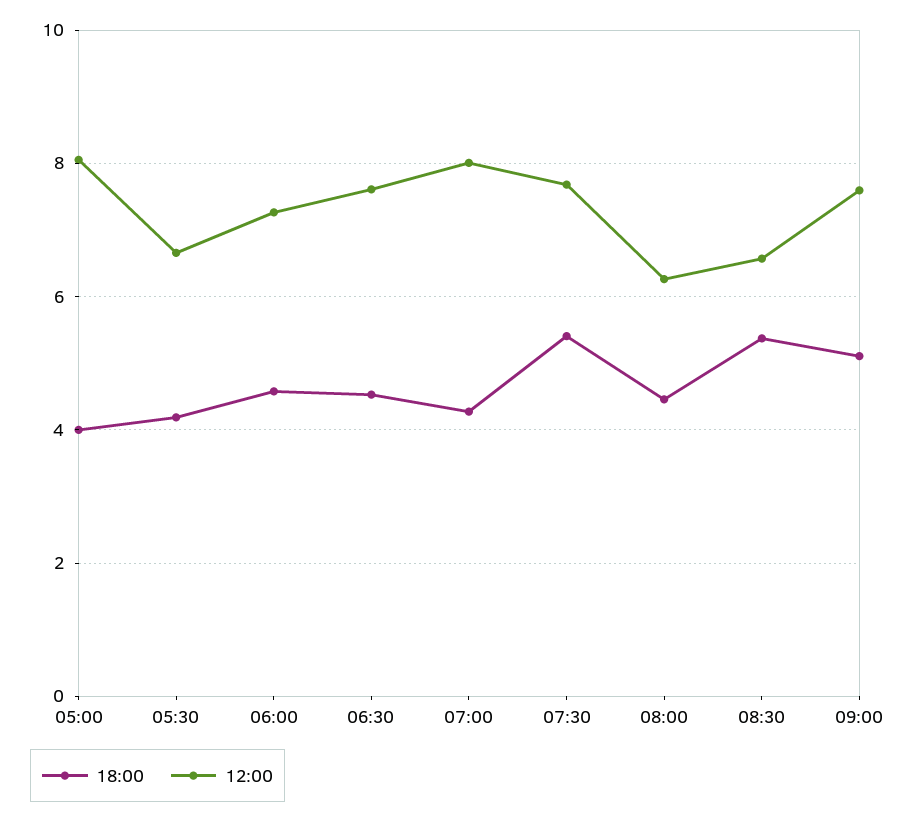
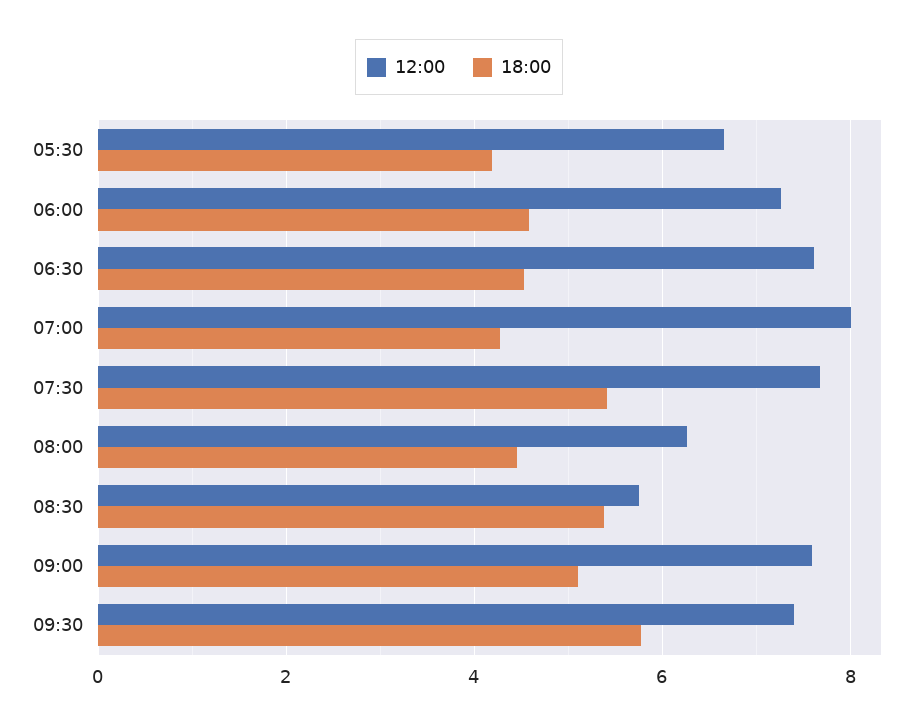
18:00, 05:00: 4 -> none
12:00, 05:00: 8 -> none
12:00, 08:30: 6.6 -> 5.8
12:00, 09:30: none -> 7.4
18:00, 09:30: none -> 5.8

